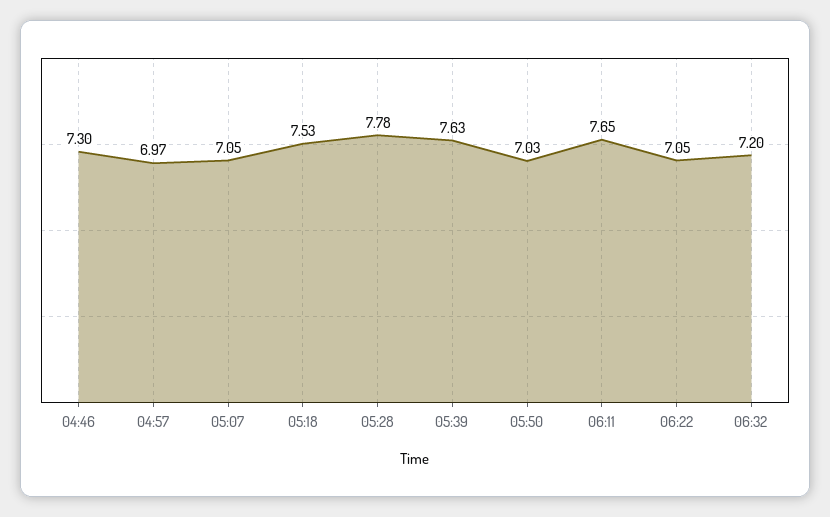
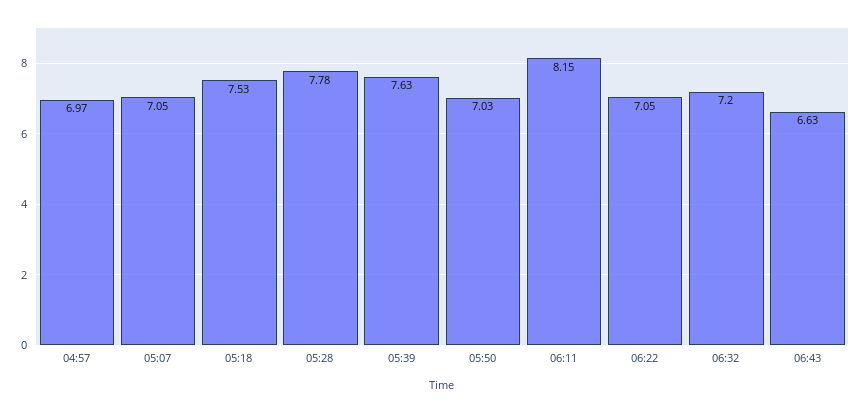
04:46: 7.3 -> none
06:11: 7.65 -> 8.15
06:43: none -> 6.63

